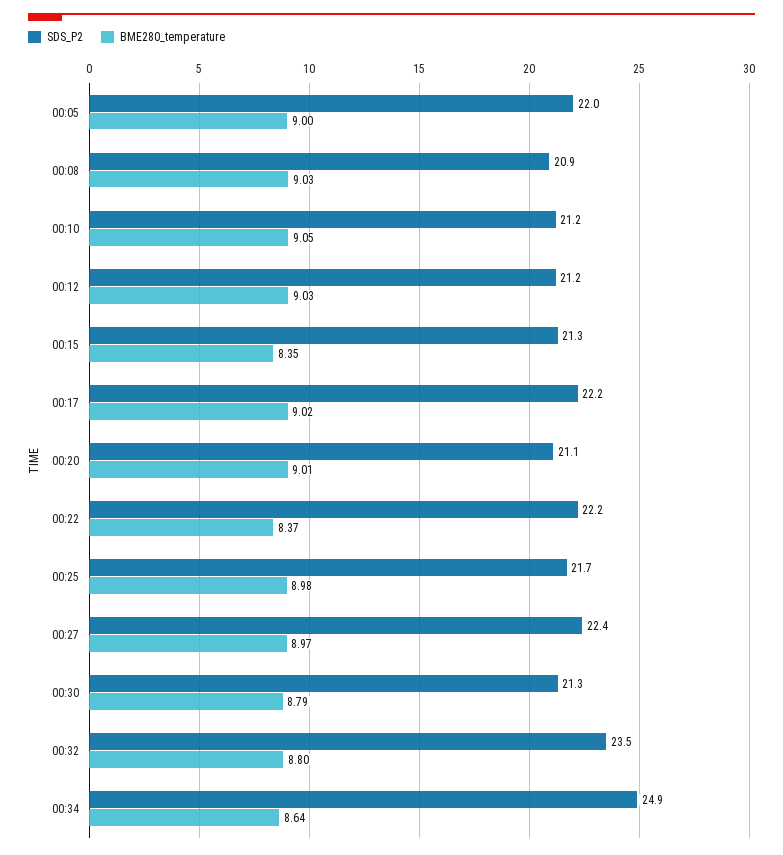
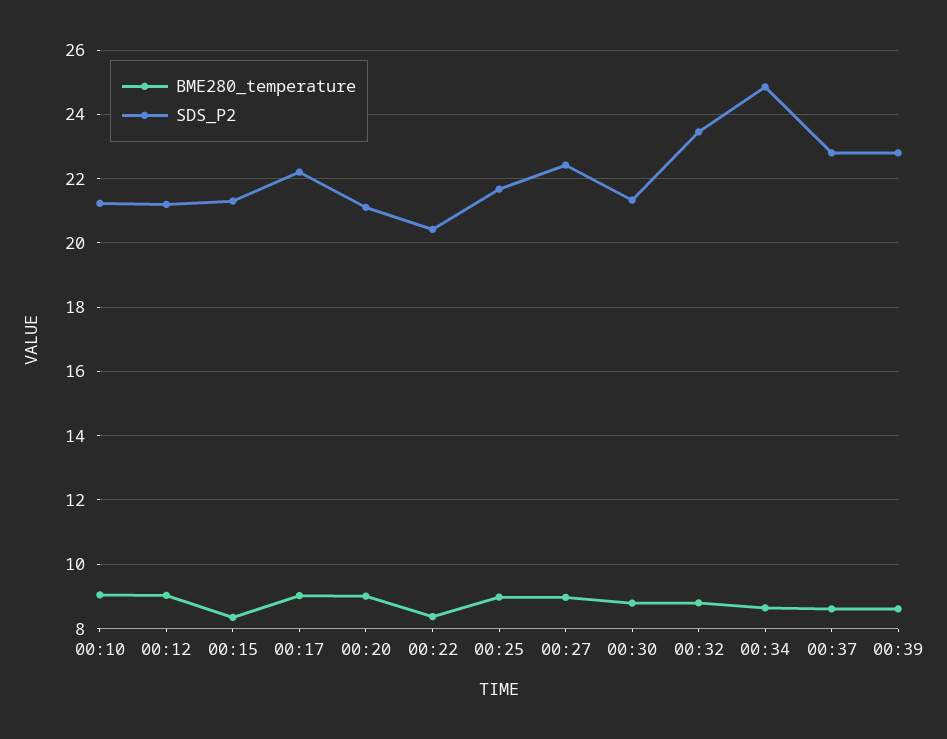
SDS_P2, 00:05: 22 -> none
BME280_temperature, 00:05: 9 -> none
SDS_P2, 00:08: 20.9 -> none
BME280_temperature, 00:08: 9.03 -> none
SDS_P2, 00:22: 22.2 -> 20.4
BME280_temperature, 00:37: none -> 8.6
SDS_P2, 00:37: none -> 22.8
BME280_temperature, 00:39: none -> 8.6
SDS_P2, 00:39: none -> 22.8

